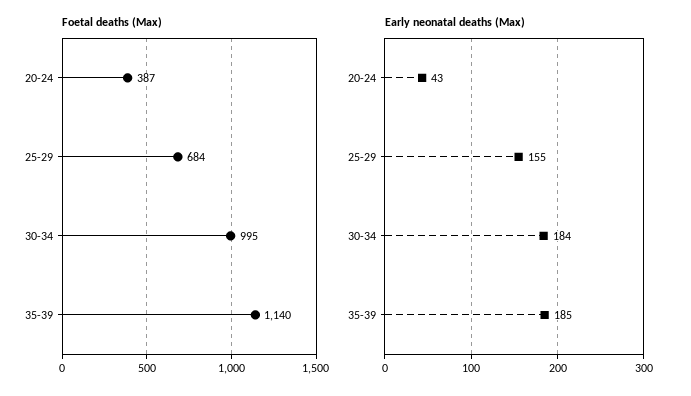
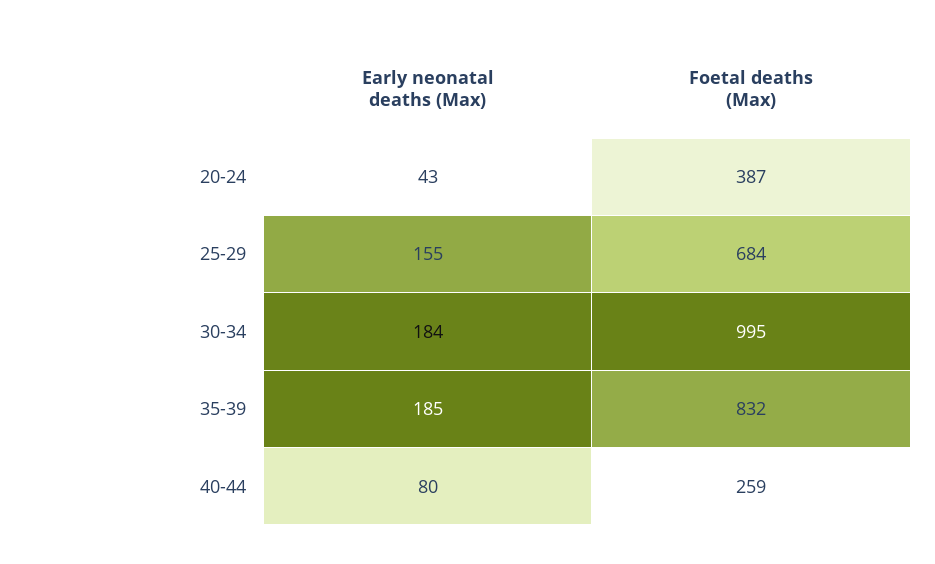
Foetal deaths (Max), 35-39: 1140 -> 832
Early neonatal deaths (Max), 40-44: none -> 80
Foetal deaths (Max), 40-44: none -> 259

